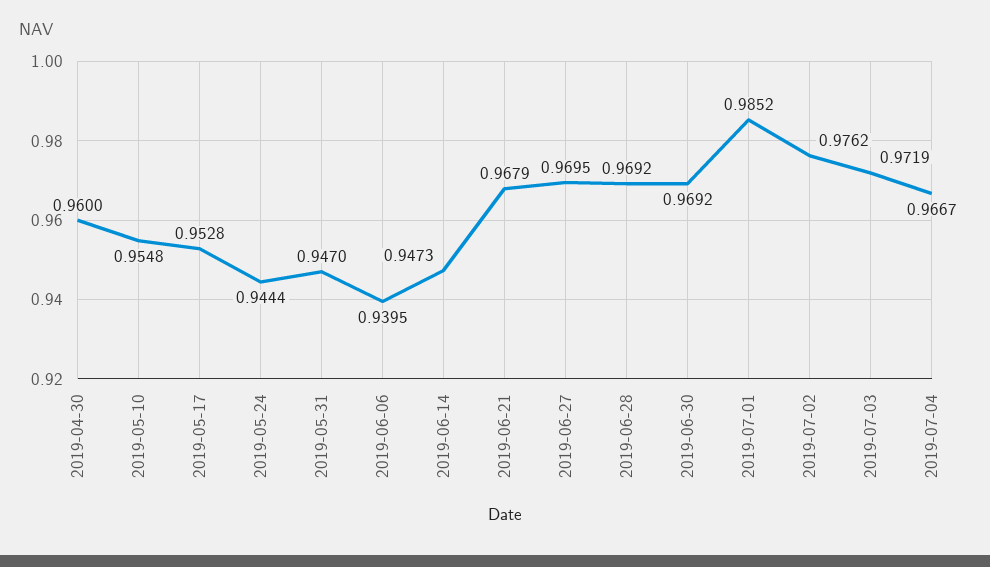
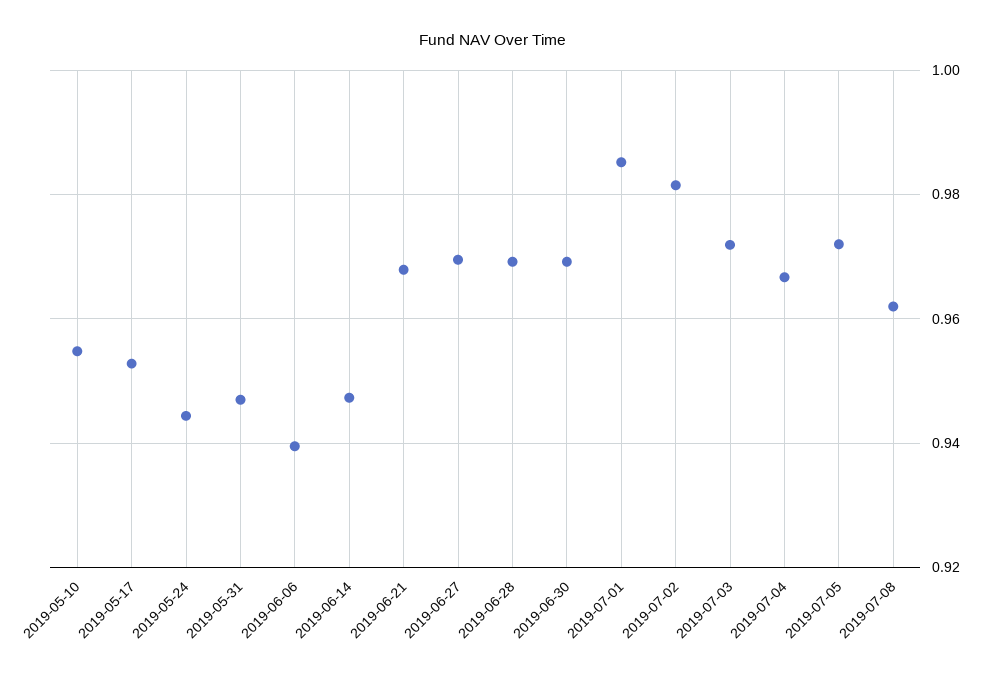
2019-04-30: 0.96 -> none
2019-07-02: 0.9762 -> 0.982
2019-07-05: none -> 0.972
2019-07-08: none -> 0.962

